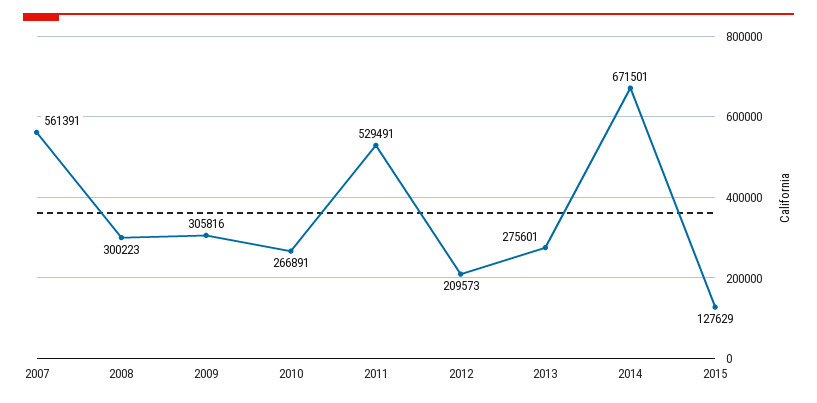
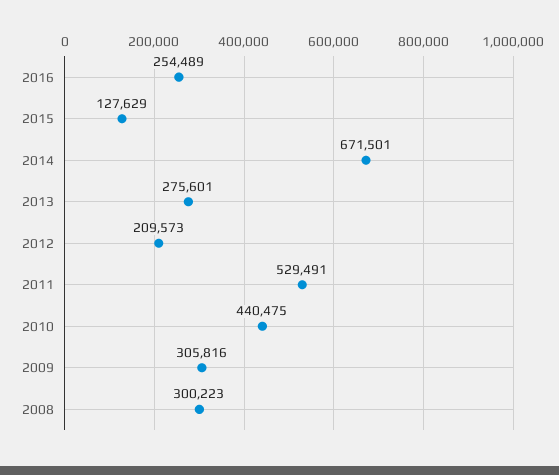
2007: 561391 -> none
2010: 266891 -> 440475
2016: none -> 254489

